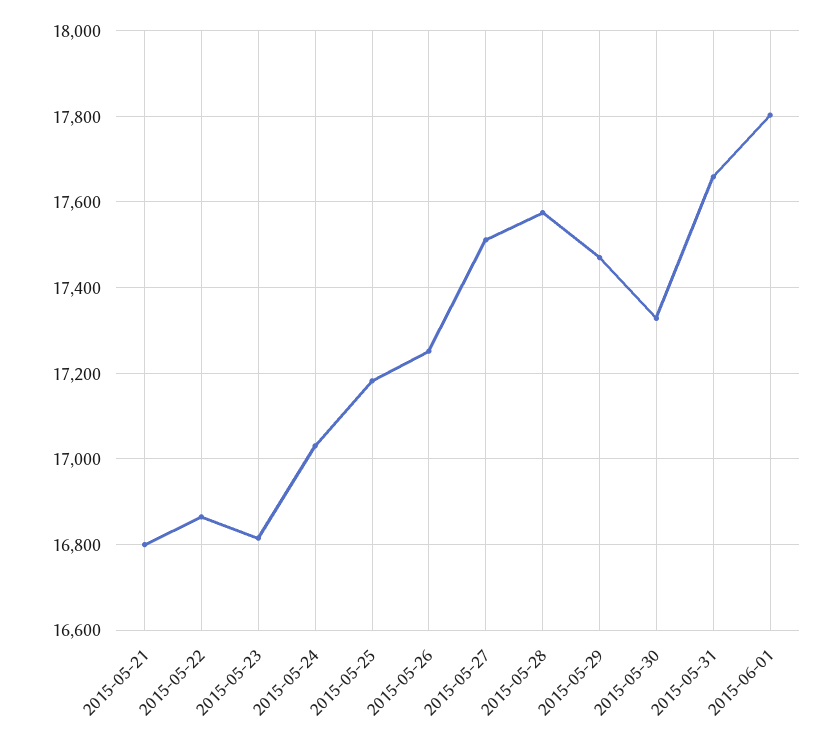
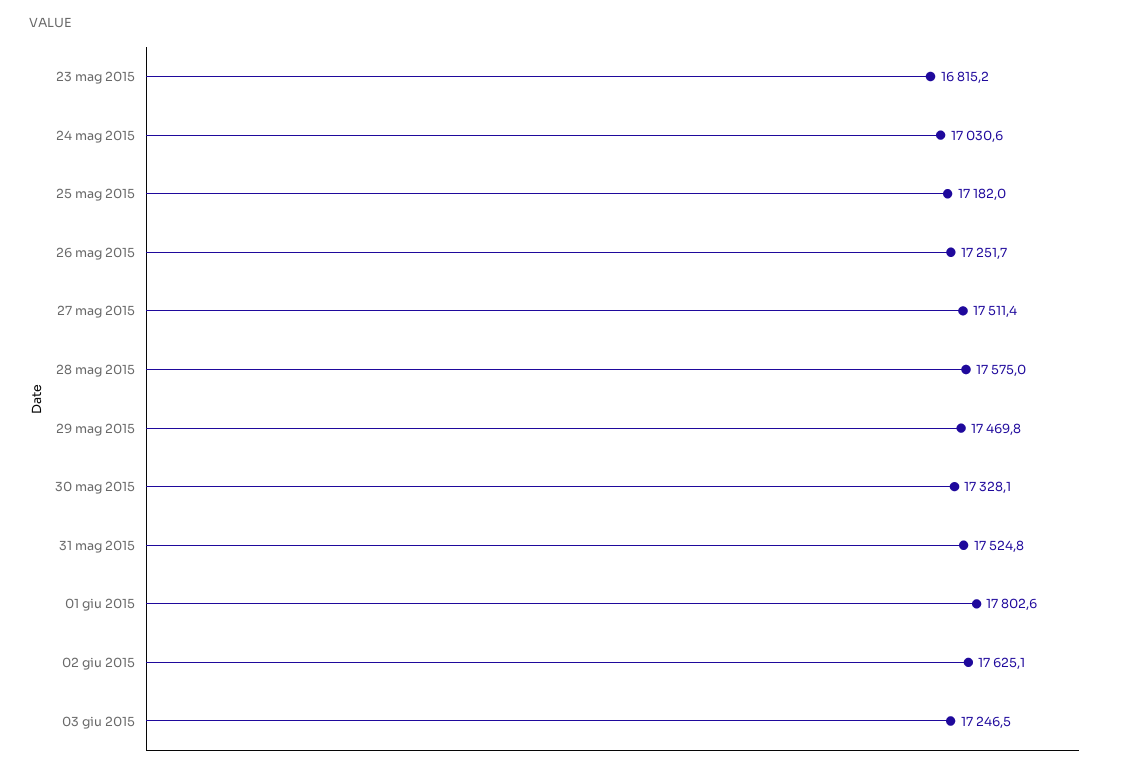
2015-05-21: 16800 -> none
2015-05-22: 16860 -> none
2015-05-31: 17660 -> 17524.8
02 giu 2015: none -> 17625.1
03 giu 2015: none -> 17246.5

